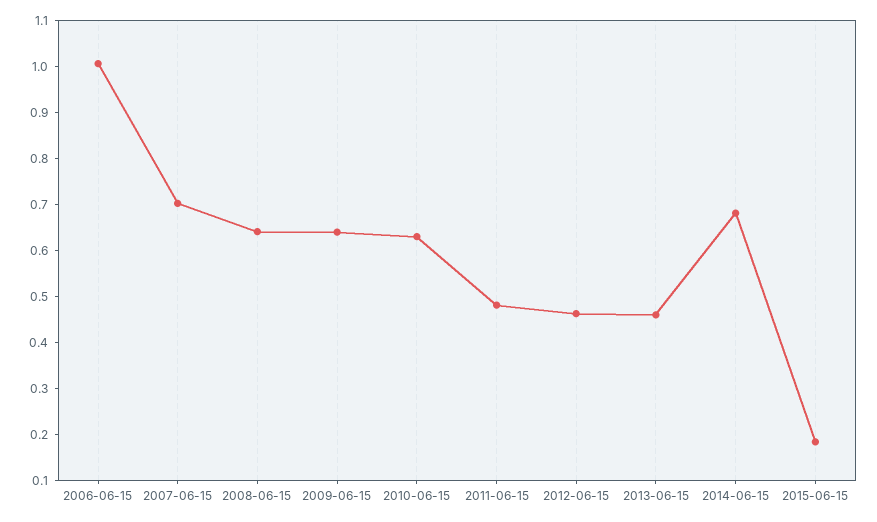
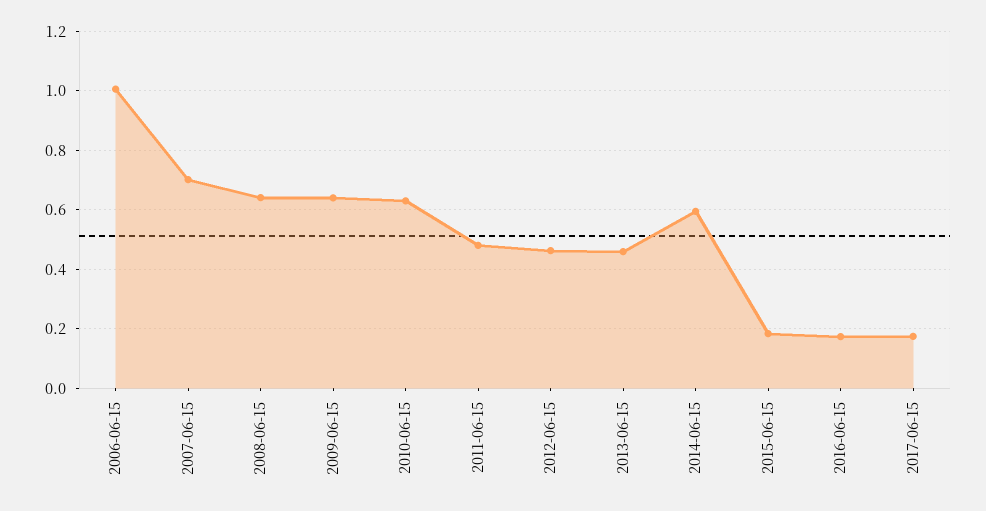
2014-06-15: 0.68 -> 0.6
2016-06-15: none -> 0.175
2017-06-15: none -> 0.175

